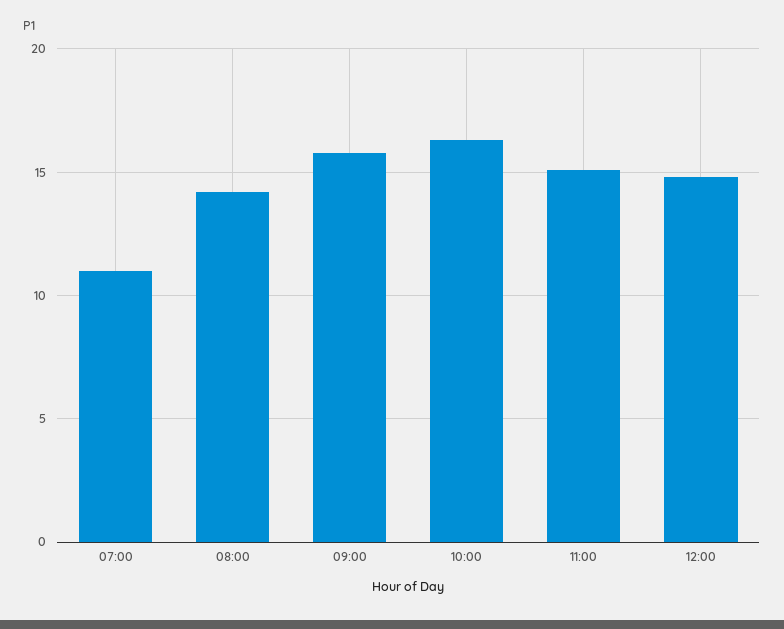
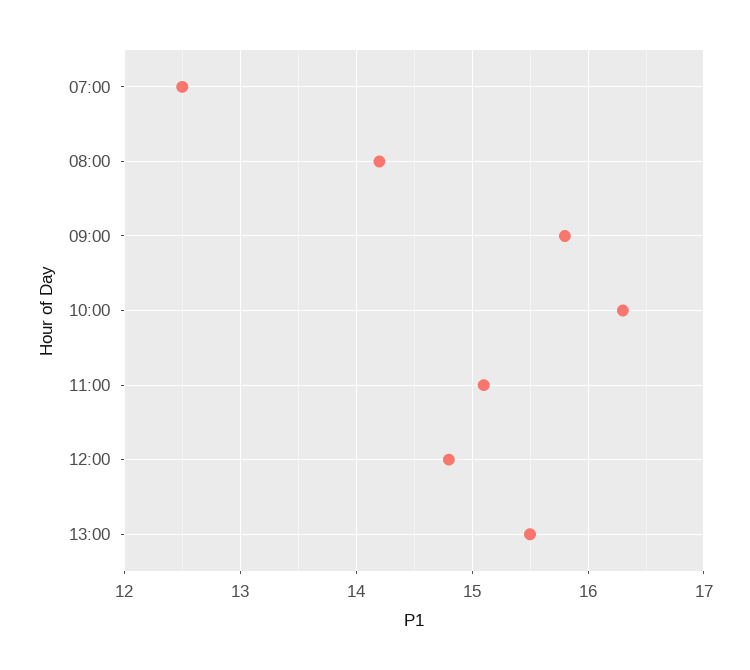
07:00: 11 -> 12.5
13:00: none -> 15.5

